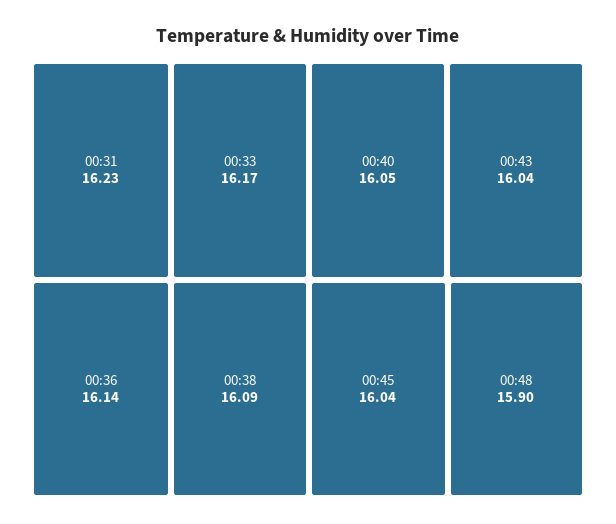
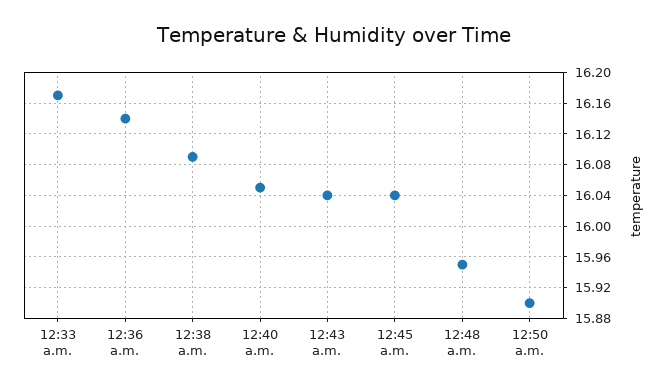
00:31: 16.23 -> none
00:48: 15.9 -> 15.95
12:50 a.m.: none -> 15.9

